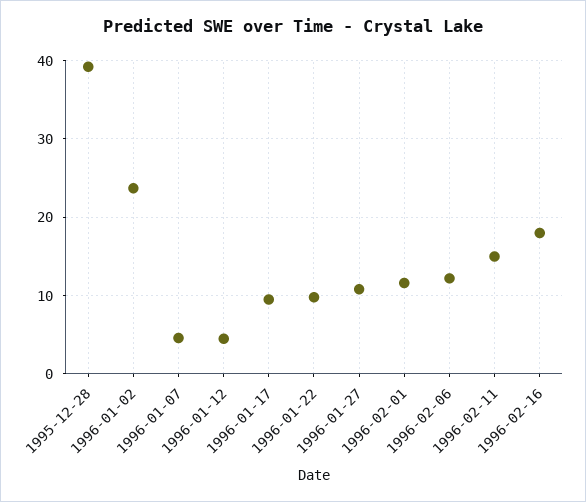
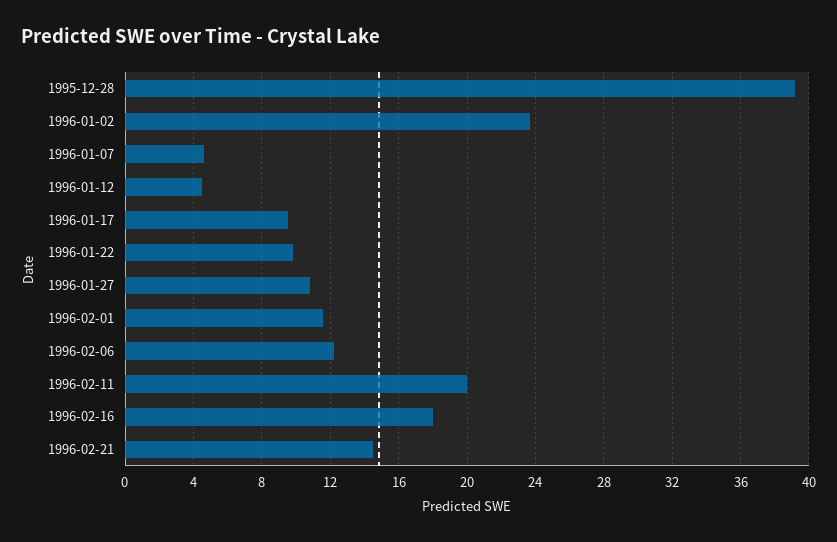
1996-02-11: 15 -> 20
1996-02-21: none -> 14.5

